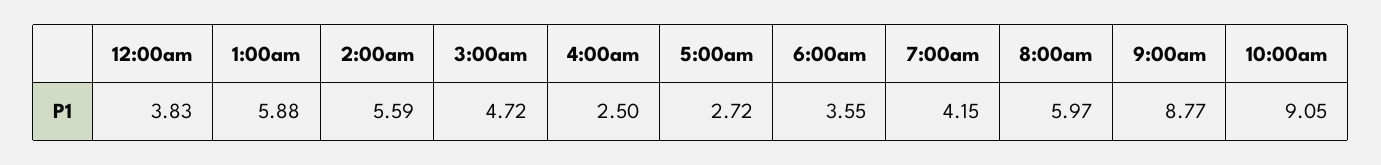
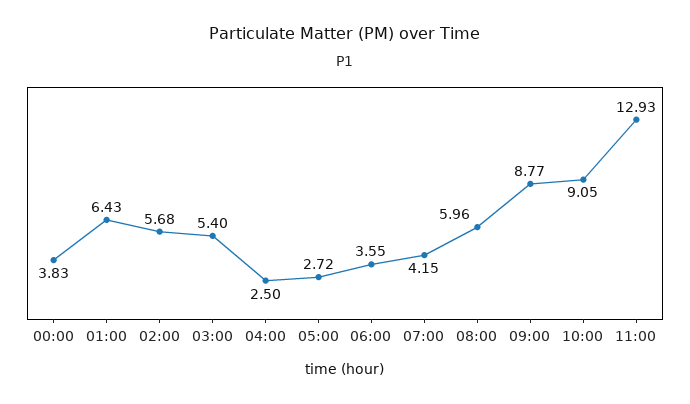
1:00am: 5.88 -> 6.43
2:00am: 5.59 -> 5.68
3:00am: 4.72 -> 5.4
8:00am: 5.97 -> 5.96
11:00: none -> 12.93

